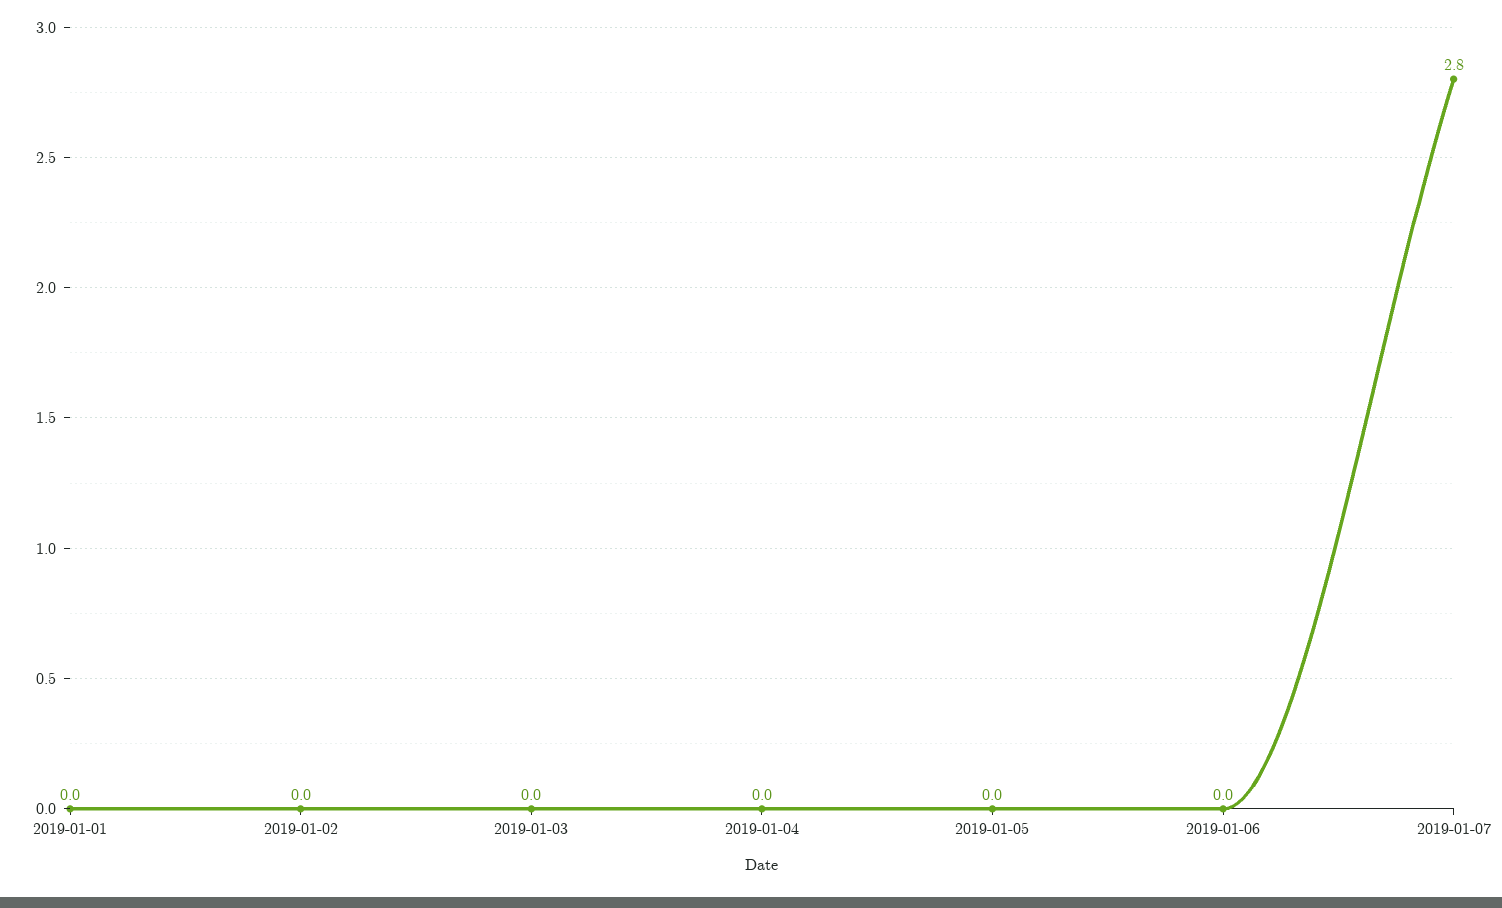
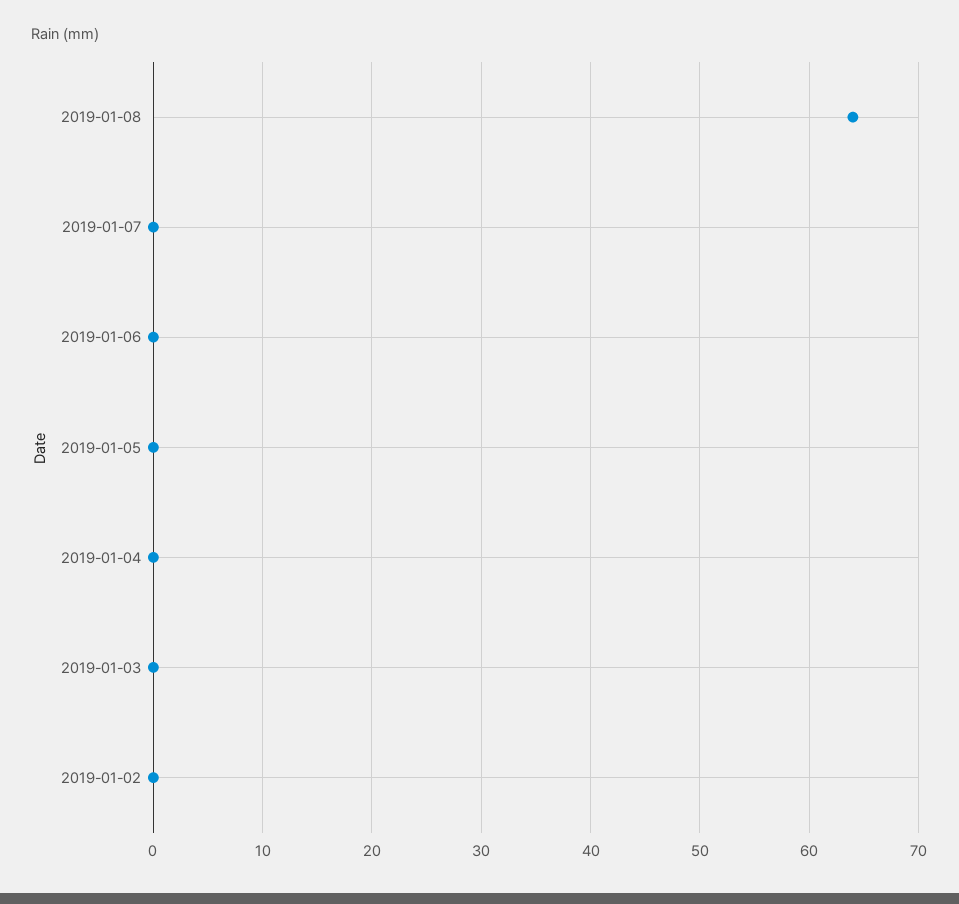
2019-01-01: 0 -> none
2019-01-07: 2.8 -> 0
2019-01-08: none -> 64

